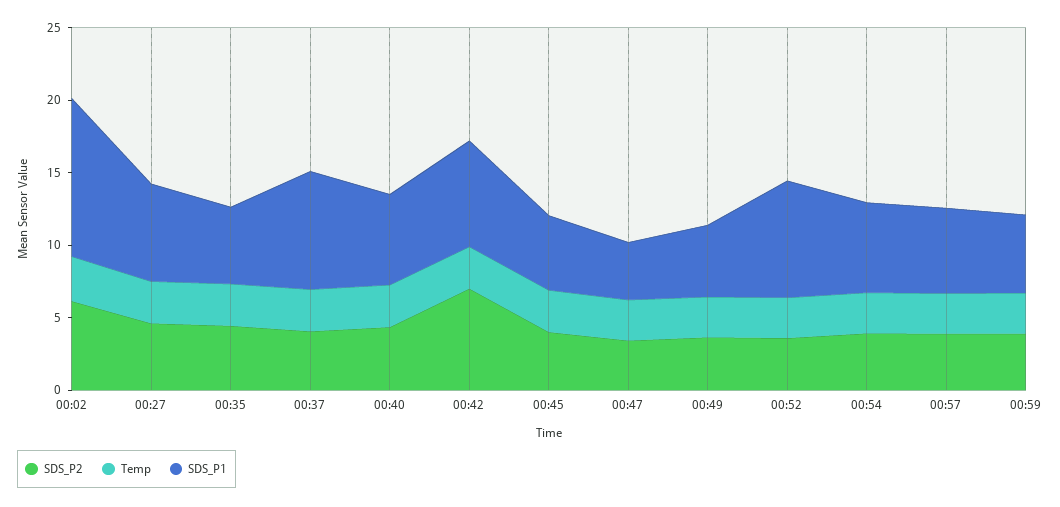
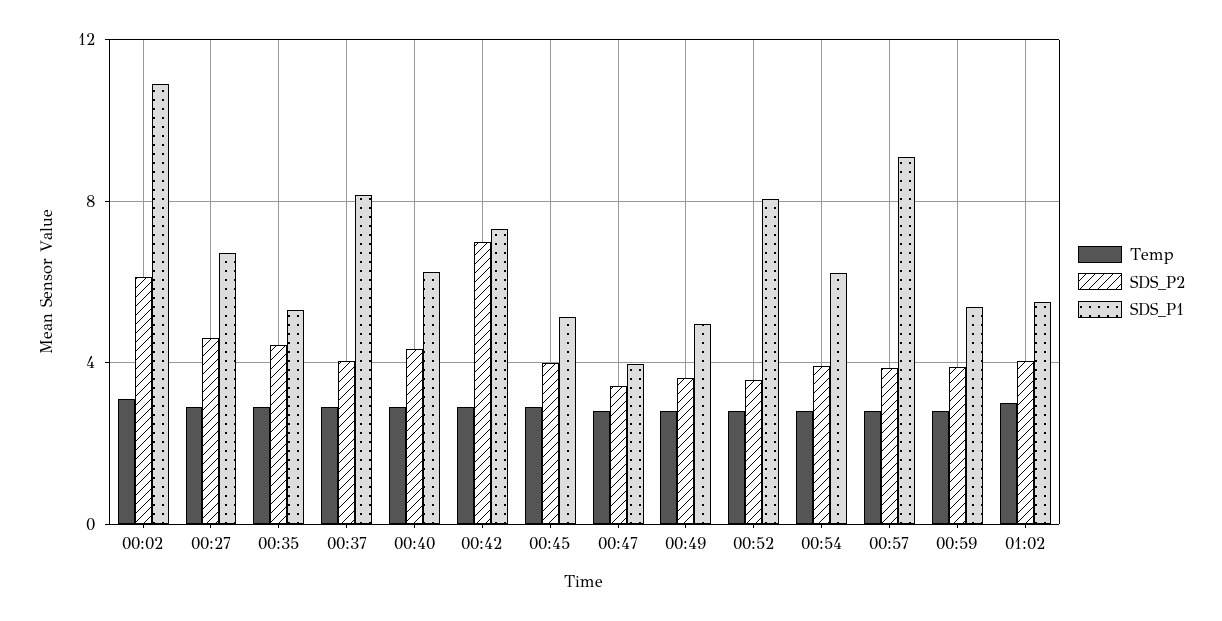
SDS_P1, 00:57: 6 -> 9
Temp, 01:02: none -> 3
SDS_P2, 01:02: none -> 4
SDS_P1, 01:02: none -> 5.5

